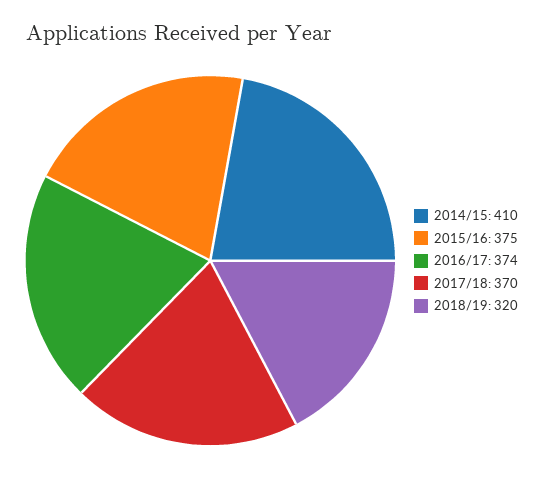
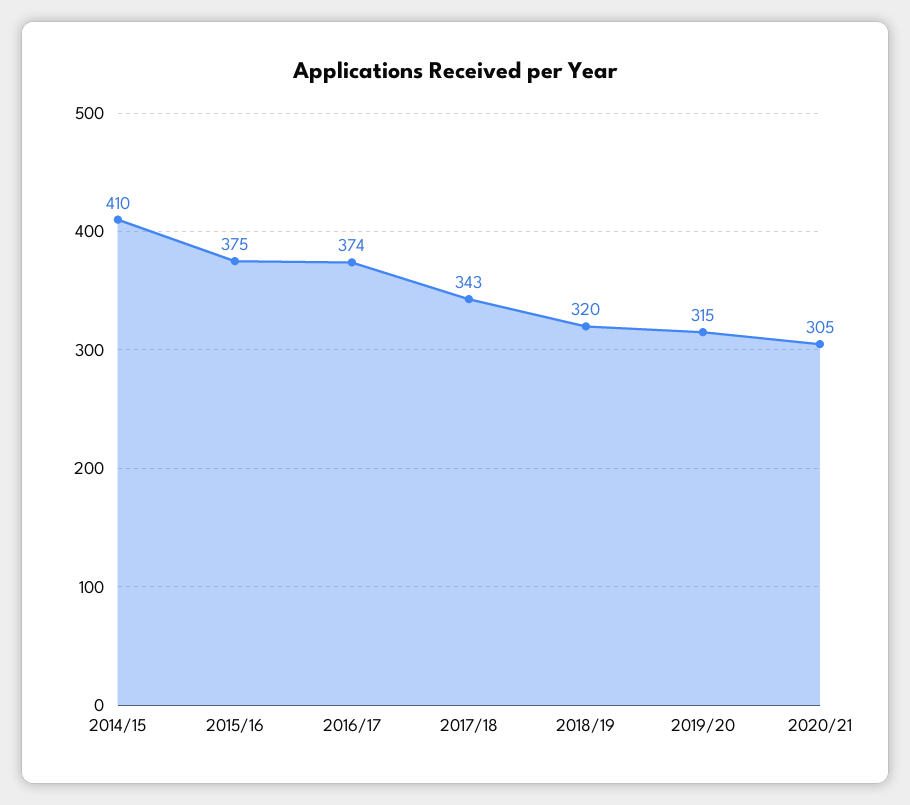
2017/18: 370 -> 343
2019/20: none -> 315
2020/21: none -> 305

